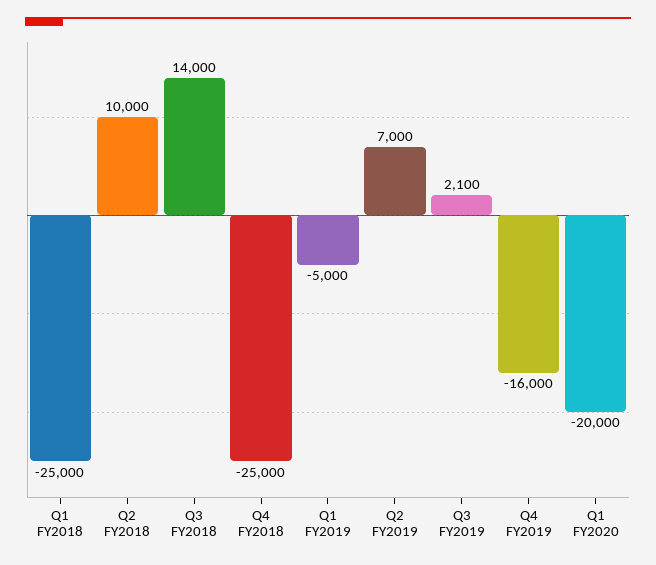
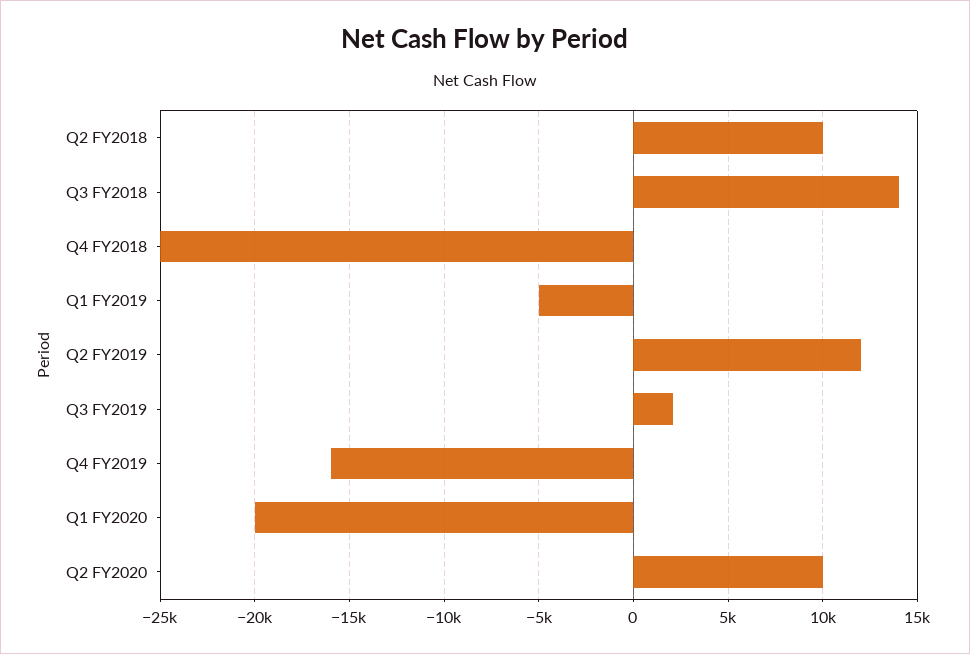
Q1 FY2018: -25000 -> none
Q2 FY2019: 7000 -> 12000
Q2 FY2020: none -> 10000

